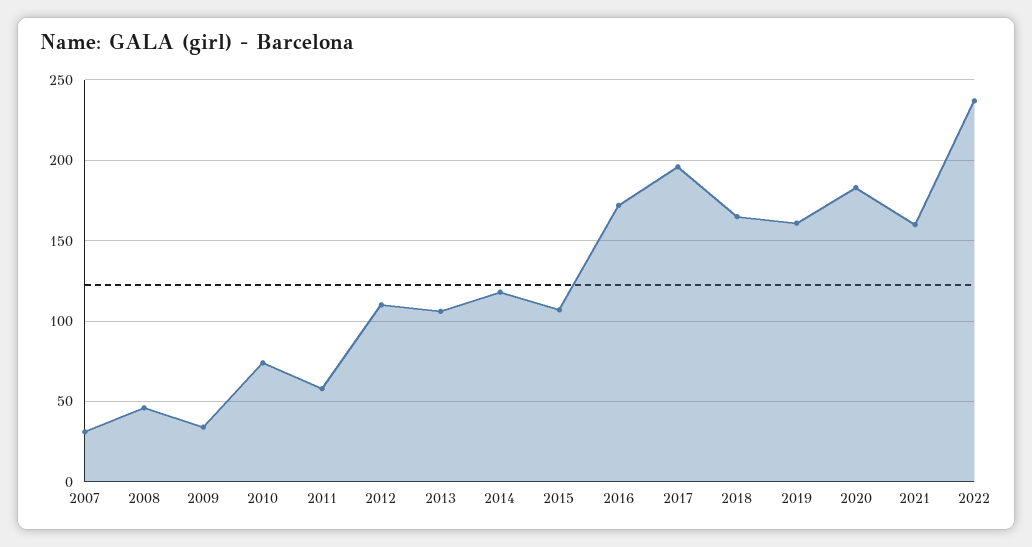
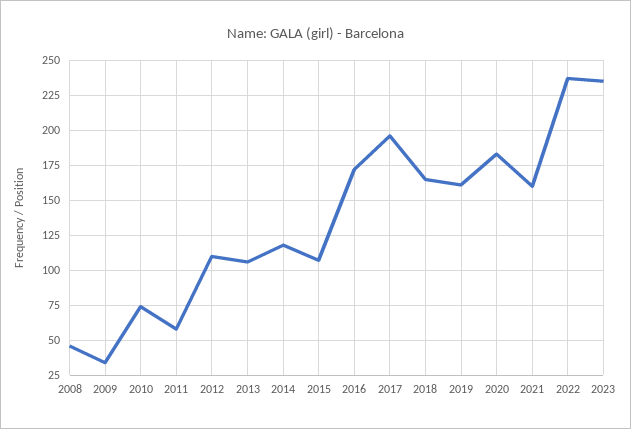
2007: 30 -> none
2023: none -> 235

